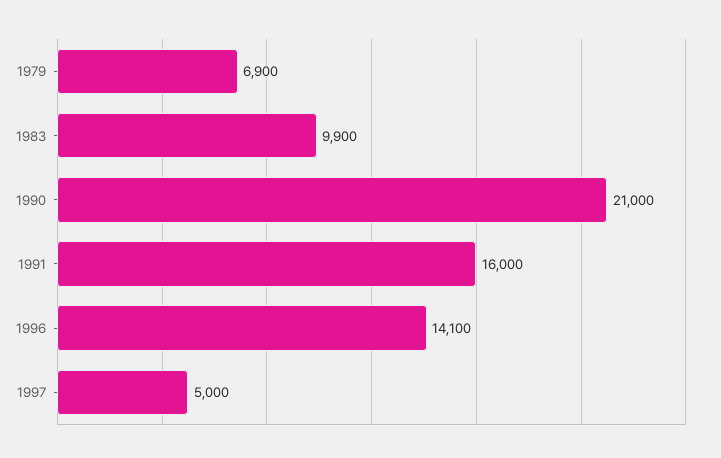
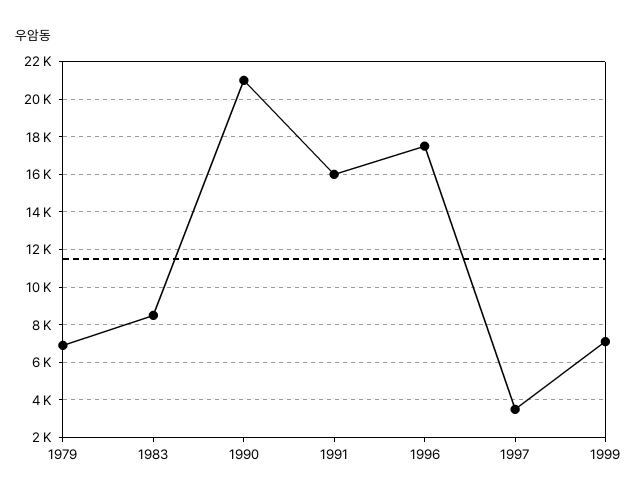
1983: 9900 -> 8500
1996: 14100 -> 17500
1997: 5000 -> 3500
1999: none -> 7000

